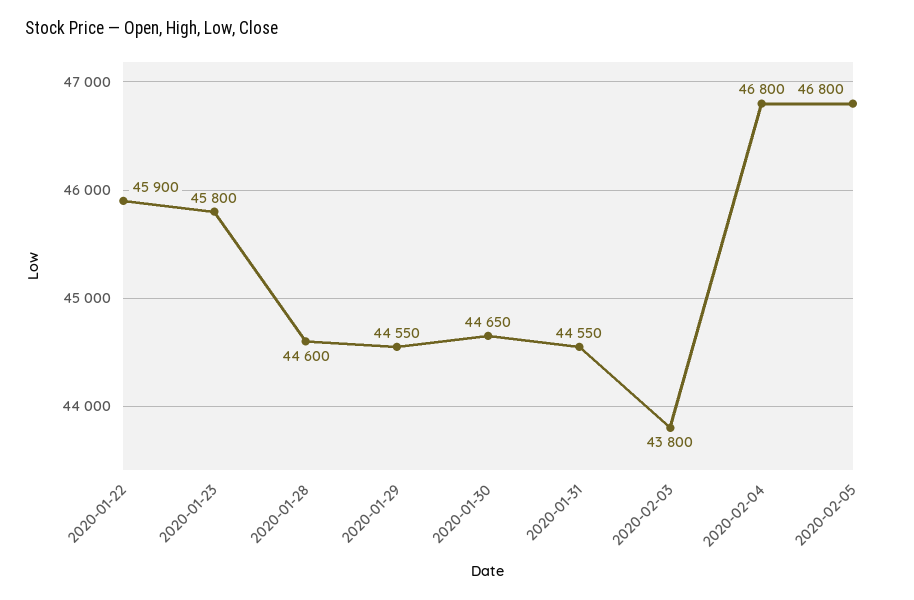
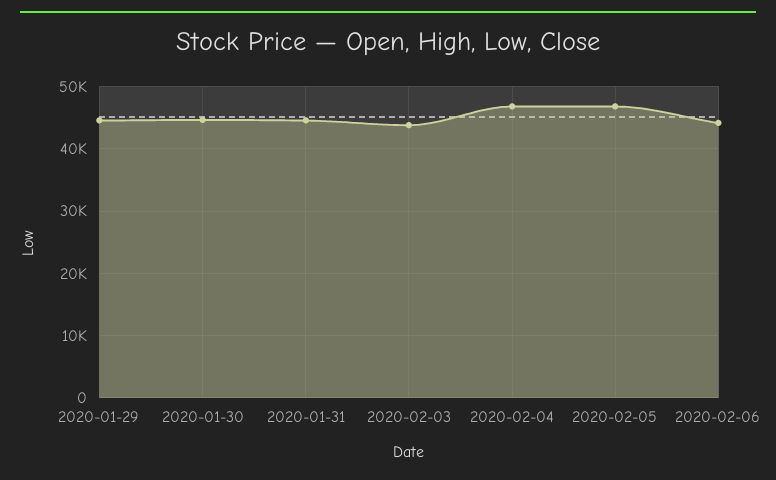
2020-01-22: 45900 -> none
2020-01-23: 45800 -> none
2020-01-28: 44600 -> none
2020-02-06: none -> 44000

